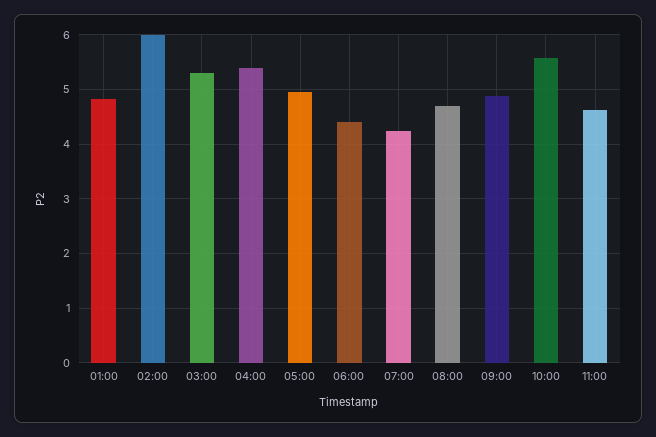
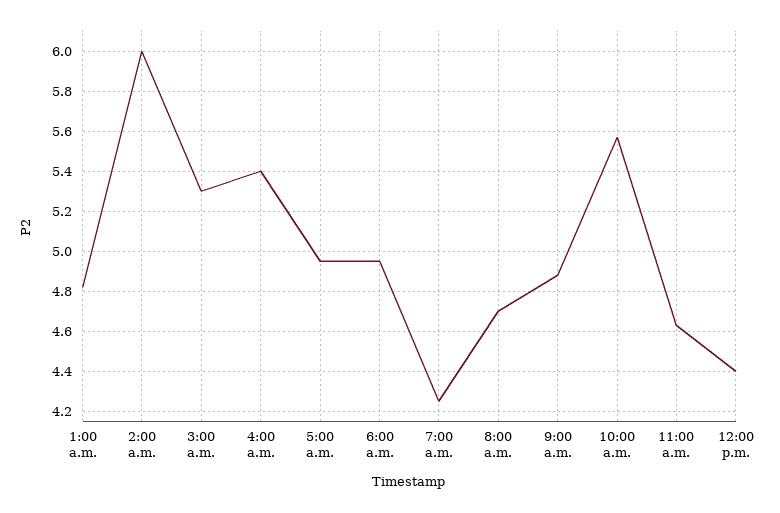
06:00: 4.4 -> 4.95
12:00 p.m.: none -> 4.4

